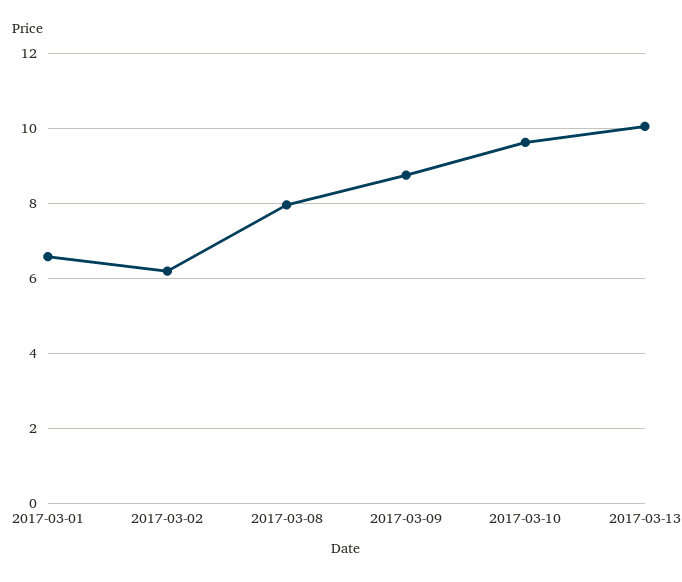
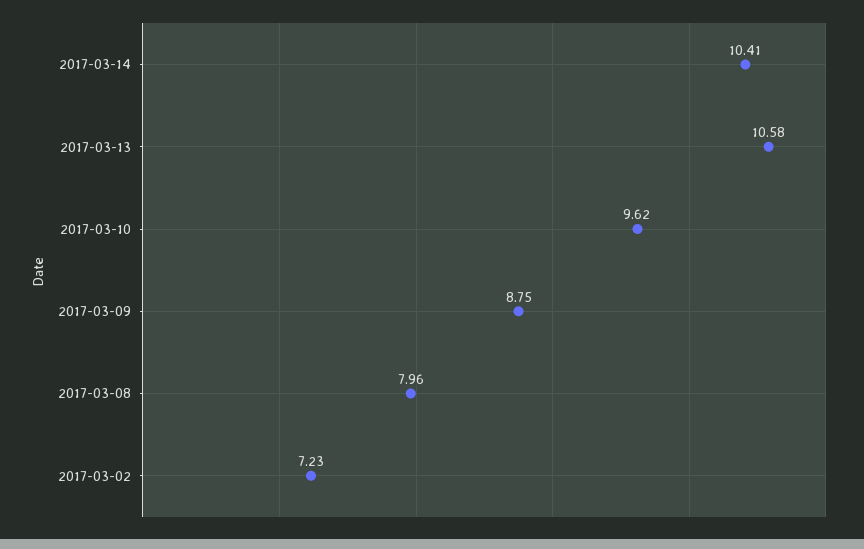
2017-03-01: 6.6 -> none
2017-03-02: 6.2 -> 7.23
2017-03-13: 10 -> 10.58
2017-03-14: none -> 10.41

